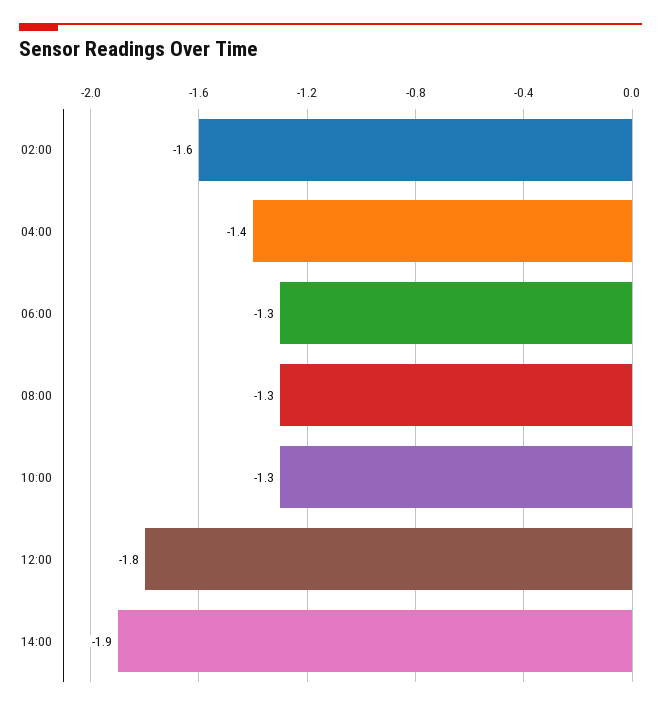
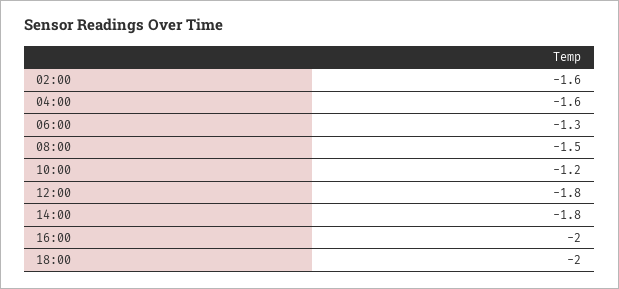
04:00: -1.4 -> -1.6
08:00: -1.3 -> -1.5
10:00: -1.3 -> -1.2
14:00: -1.9 -> -1.8
16:00: none -> -2
18:00: none -> -2

